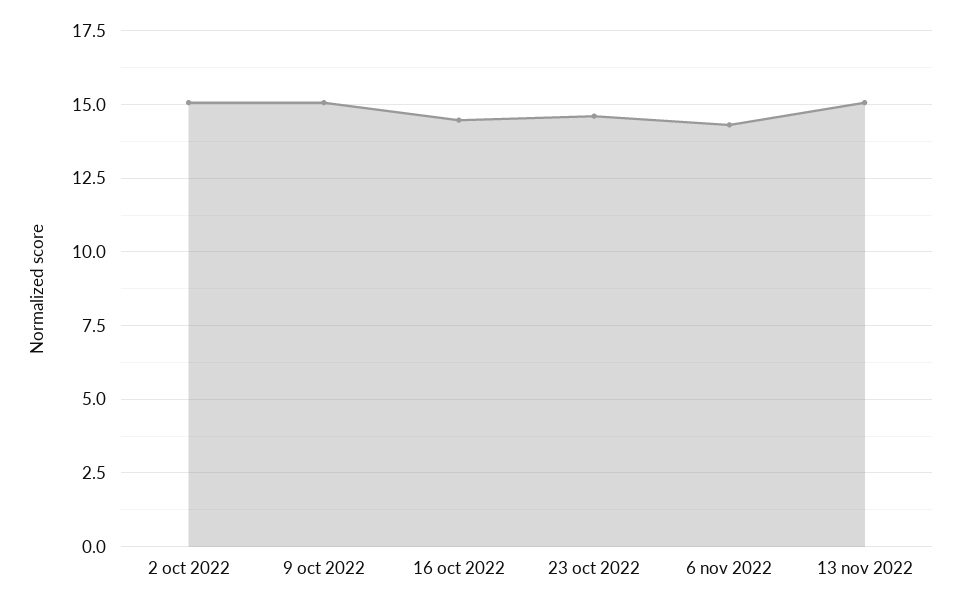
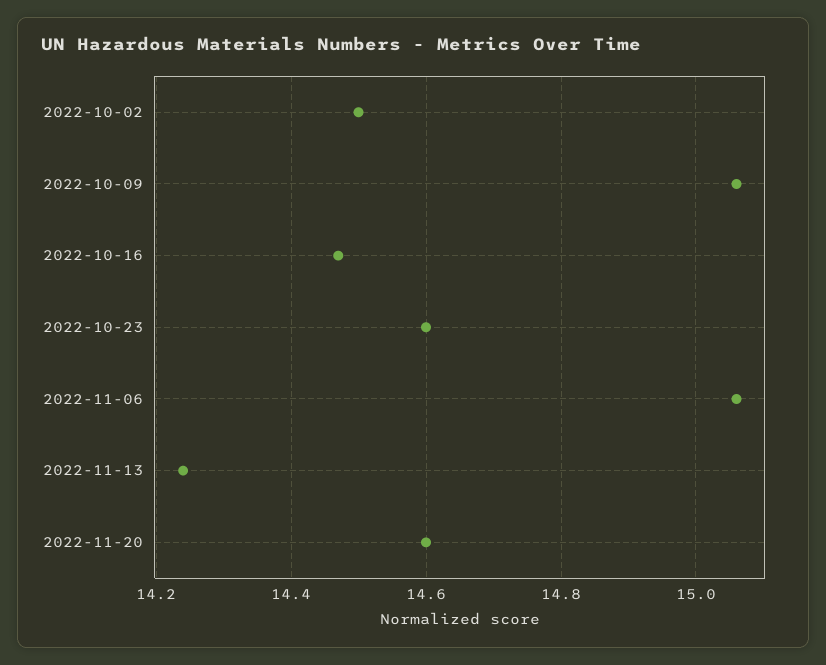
2 oct 2022: 15 -> 14.5
6 nov 2022: 14.25 -> 15.05
13 nov 2022: 15 -> 14.25
2022-11-20: none -> 14.6

